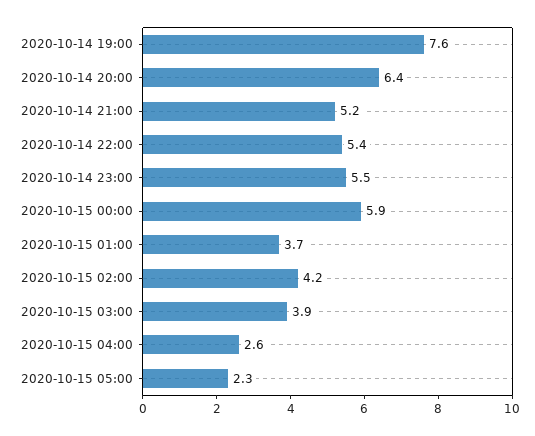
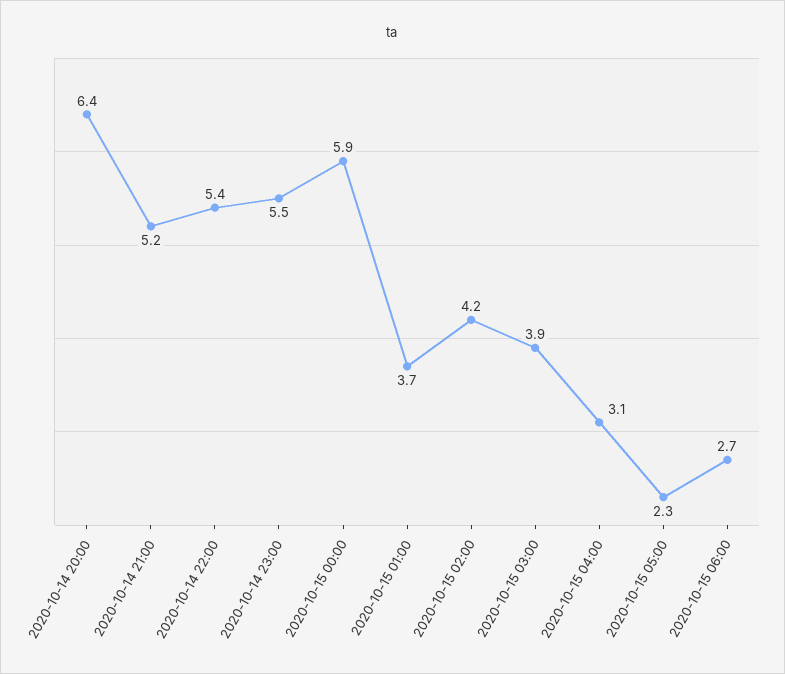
2020-10-14 19:00: 7.6 -> none
2020-10-15 04:00: 2.6 -> 3.1
2020-10-15 06:00: none -> 2.7

